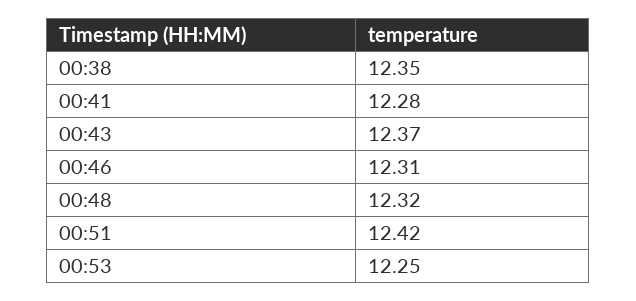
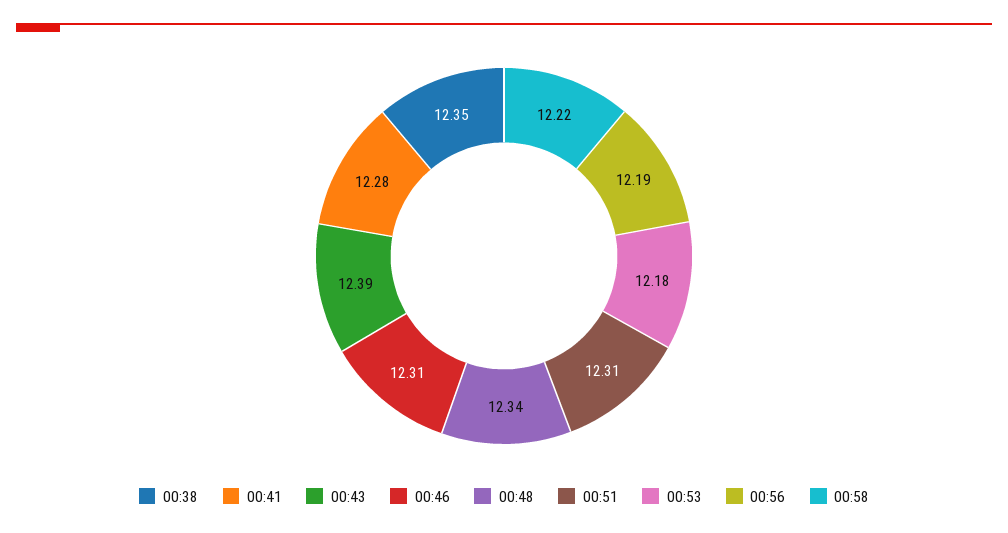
00:43: 12.37 -> 12.39
00:48: 12.32 -> 12.34
00:51: 12.42 -> 12.31
00:53: 12.25 -> 12.18
00:56: none -> 12.19
00:58: none -> 12.22

